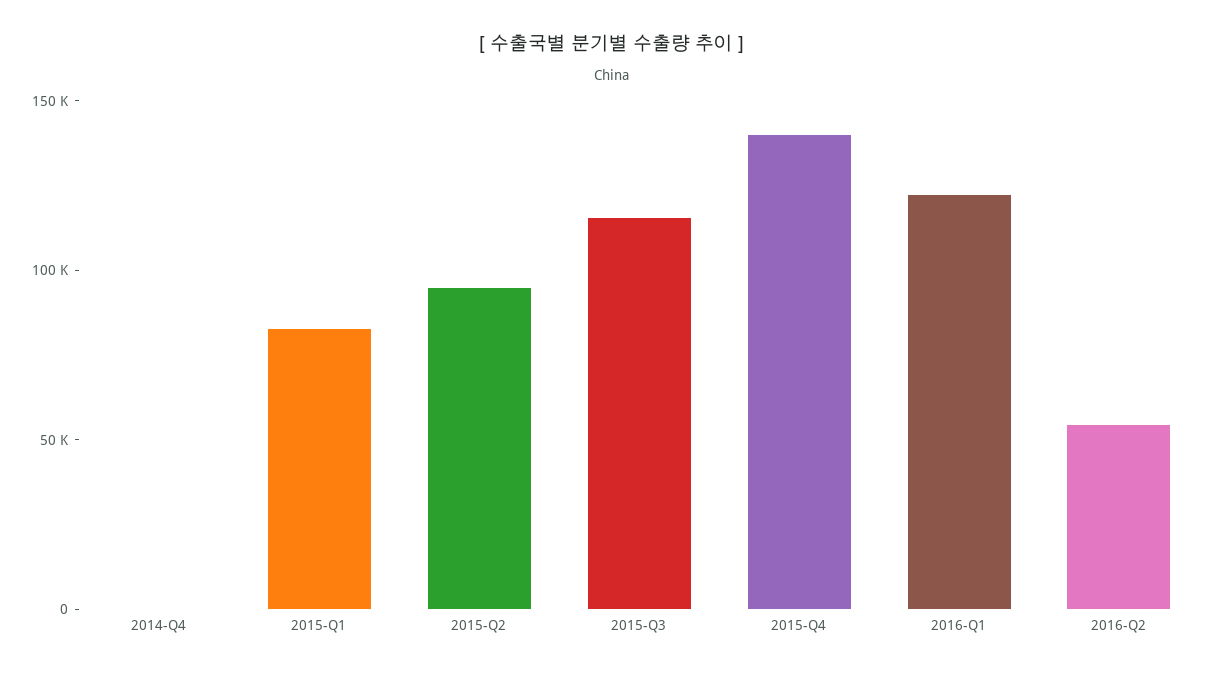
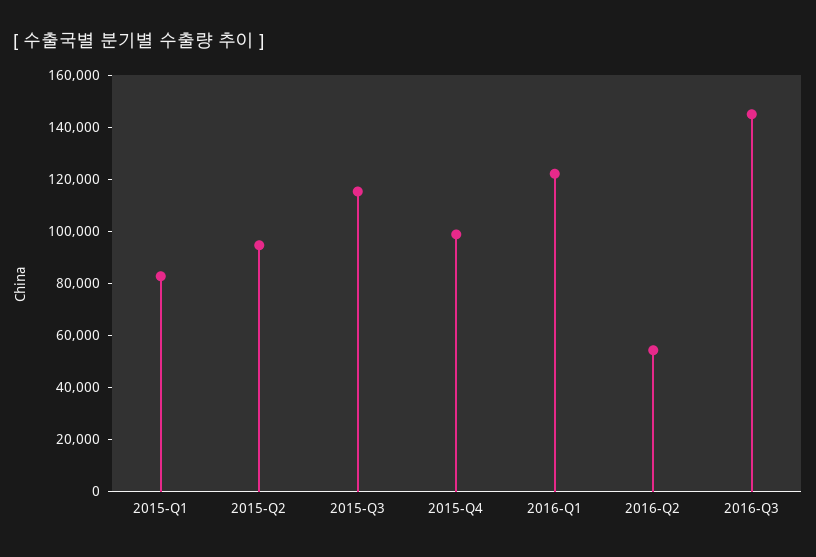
2014-Q4: 0 -> none
2015-Q4: 140000 -> 100000
2016-Q3: none -> 145000

